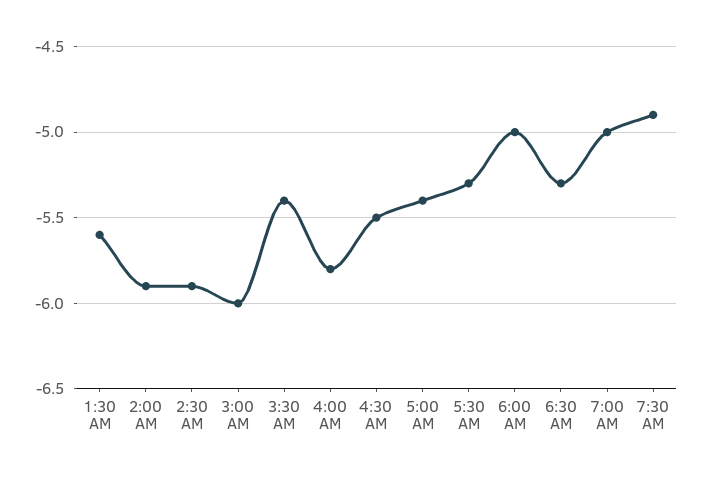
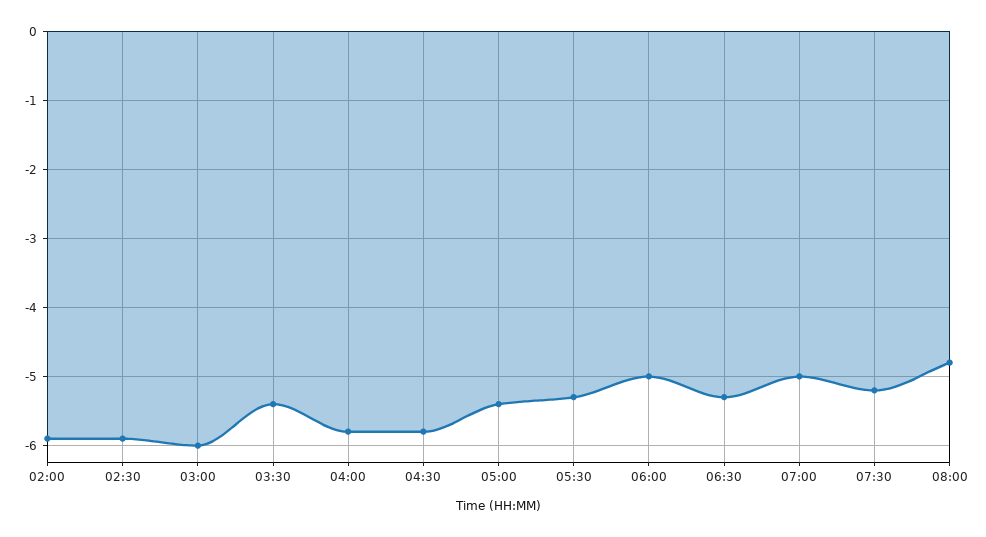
1:30 AM: -5.6 -> none
4:30 AM: -5.5 -> -5.8
7:30 AM: -4.9 -> -5.2
08:00: none -> -4.8

